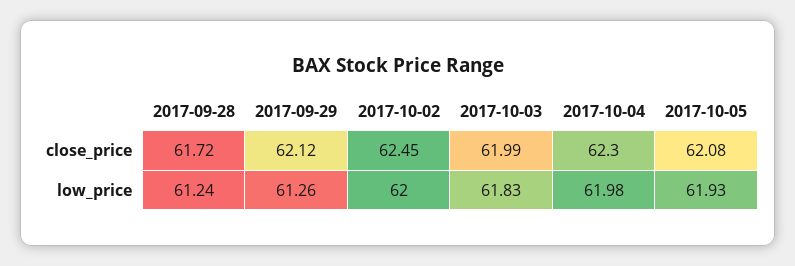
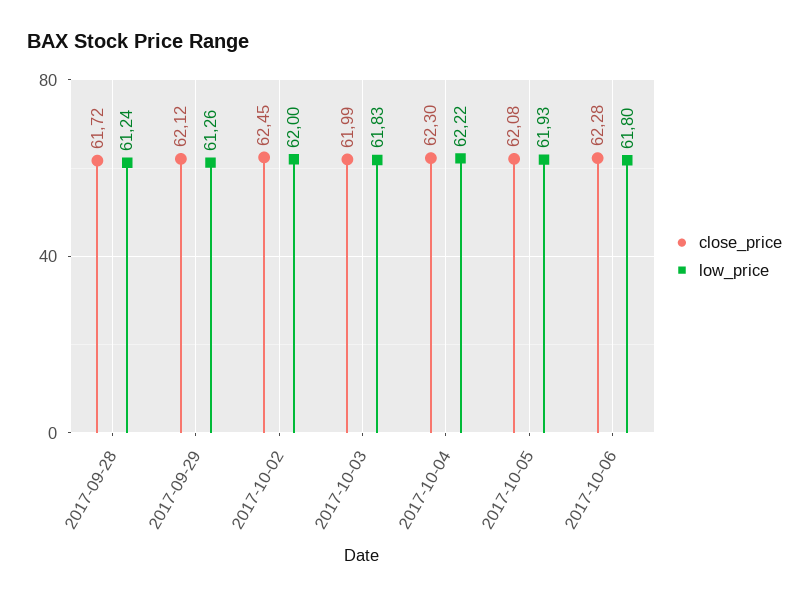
low_price, 2017-10-04: 61.98 -> 62.22
close_price, 2017-10-06: none -> 62.28
low_price, 2017-10-06: none -> 61.8

